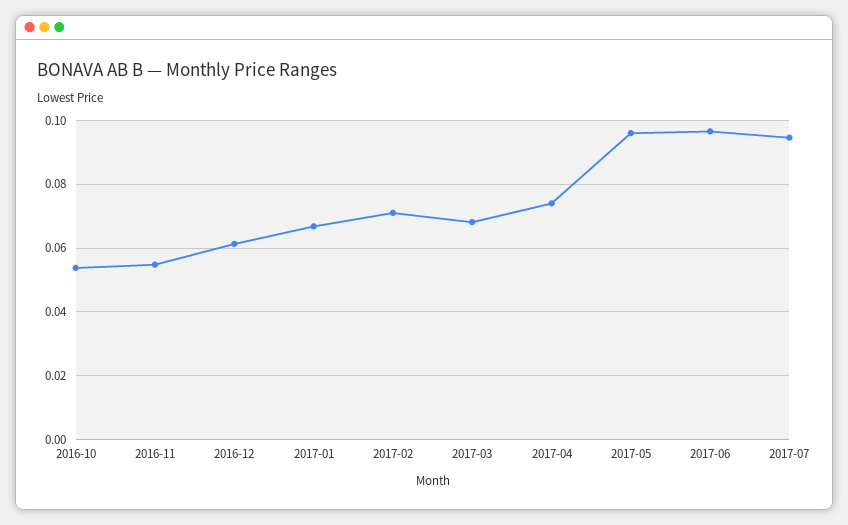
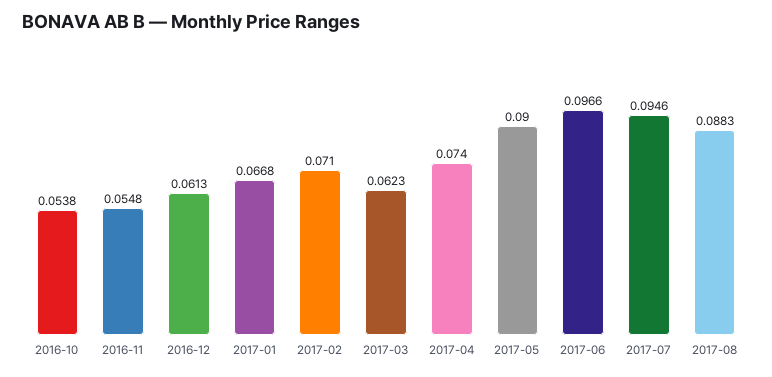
2017-03: 0.068 -> 0.0623
2017-05: 0.096 -> 0.09
2017-08: none -> 0.0883

